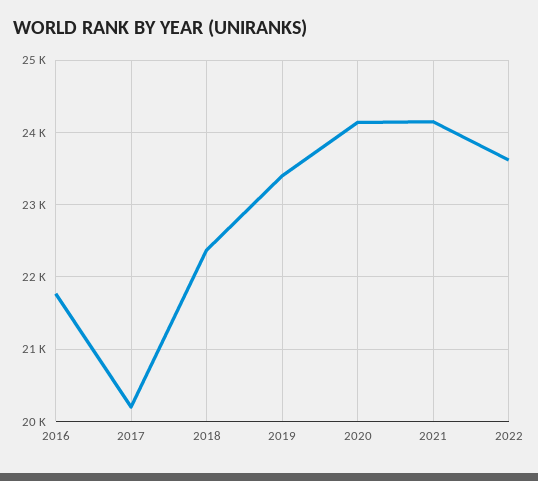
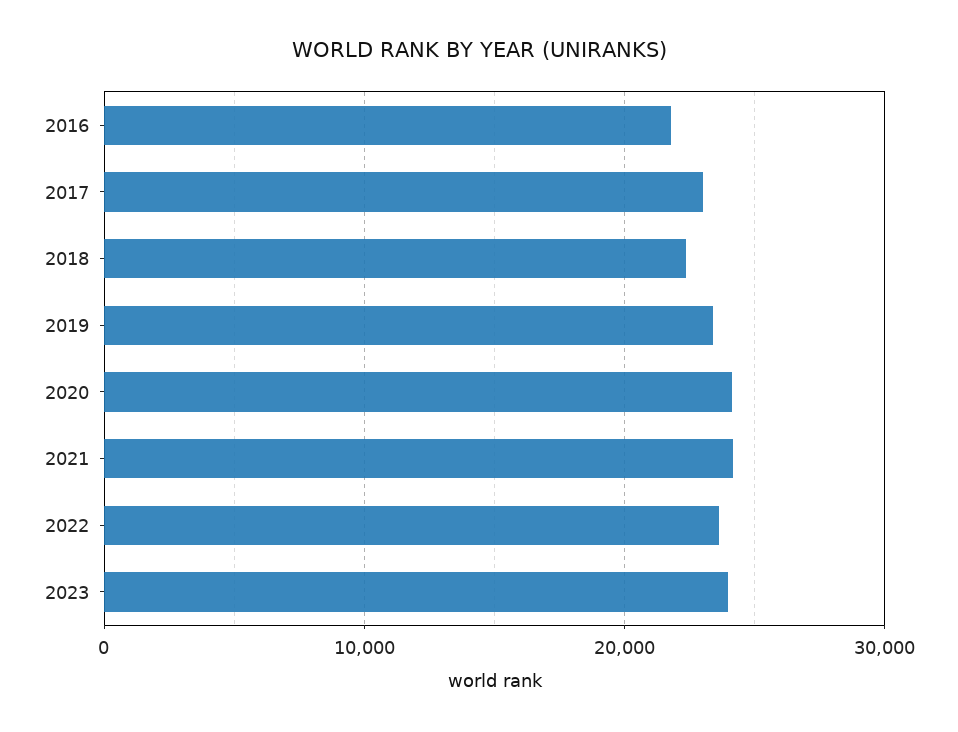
2017: 20200 -> 23000
2023: none -> 24000

